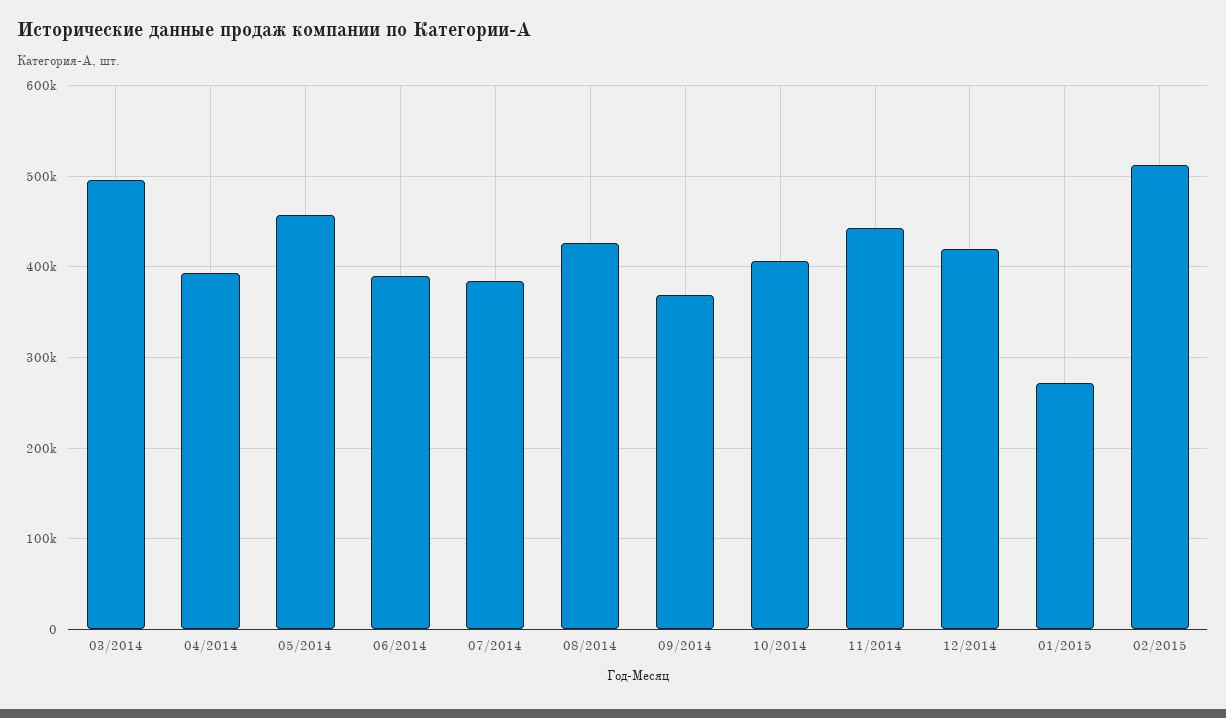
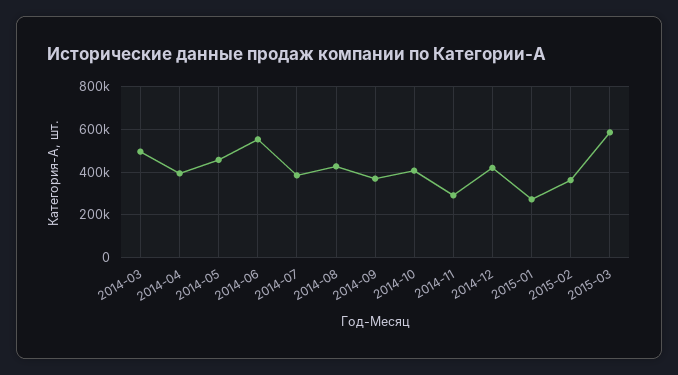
06/2014: 390000 -> 550000
11/2014: 440000 -> 300000
02/2015: 510000 -> 350000
2015-03: none -> 600000

